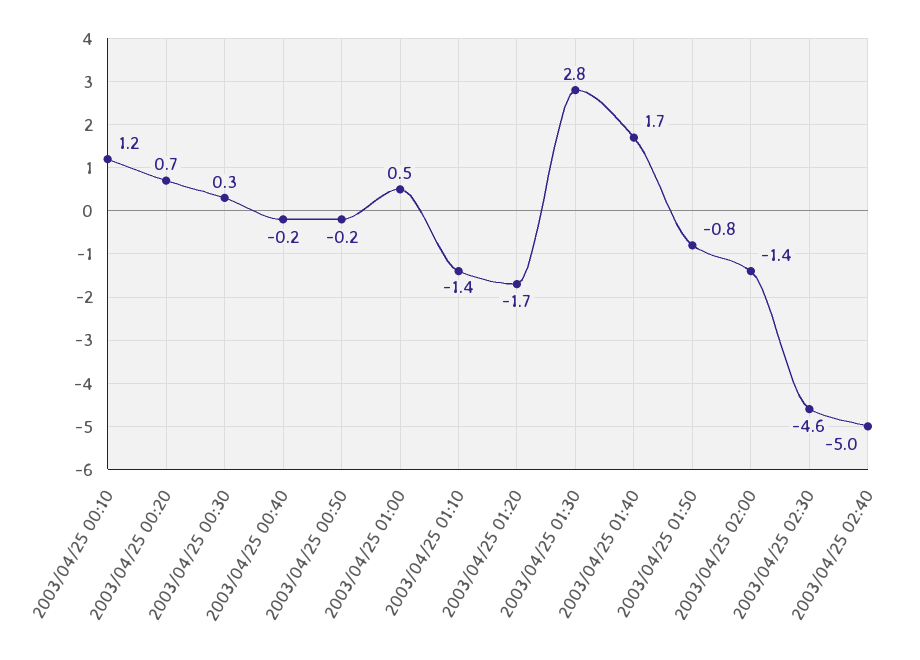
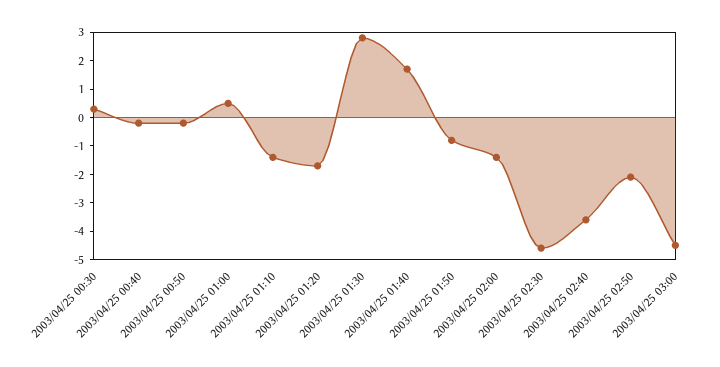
2003/04/25 00:10: 1.2 -> none
2003/04/25 00:20: 0.7 -> none
2003/04/25 02:40: -5 -> -3.5
2003/04/25 02:50: none -> -2
2003/04/25 03:00: none -> -4.5

